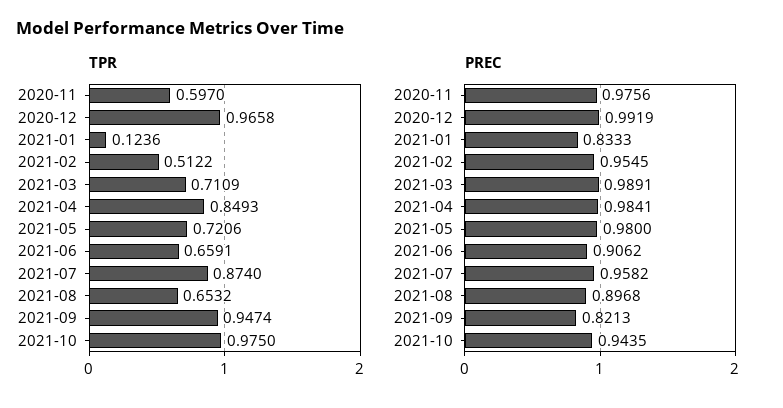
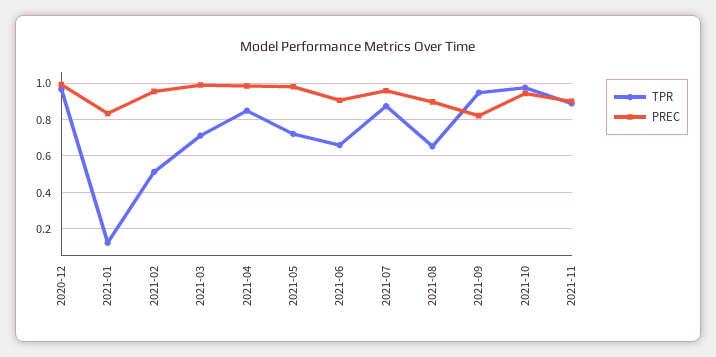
TPR, 2020-11: 0.597 -> none
PREC, 2020-11: 0.9756 -> none
TPR, 2021-11: none -> 0.9
PREC, 2021-11: none -> 0.9

